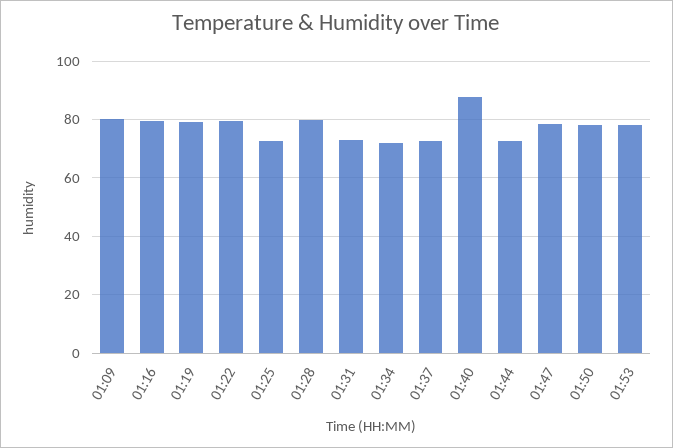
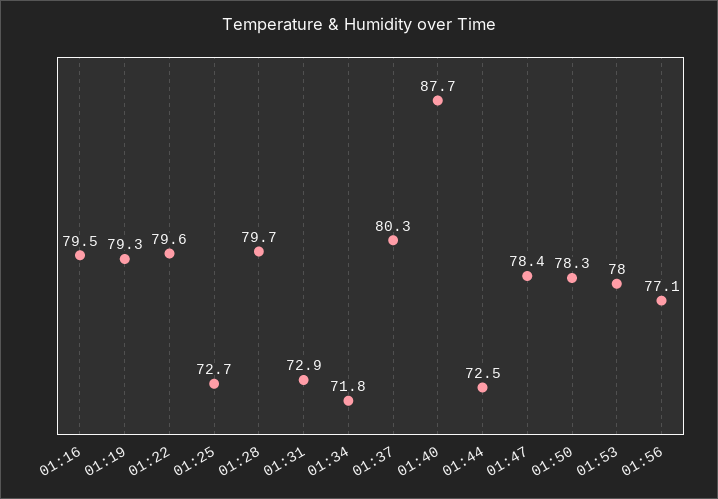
01:09: 80 -> none
01:37: 72.5 -> 80.3
01:56: none -> 77.1

